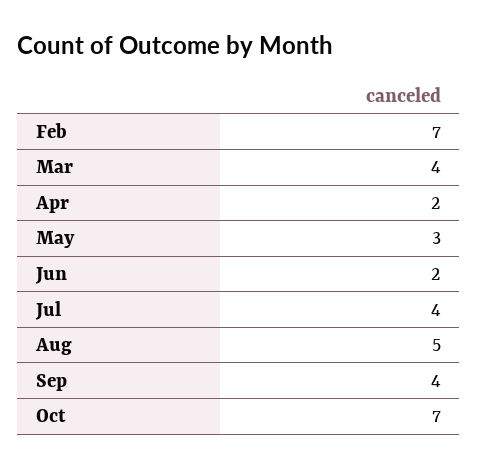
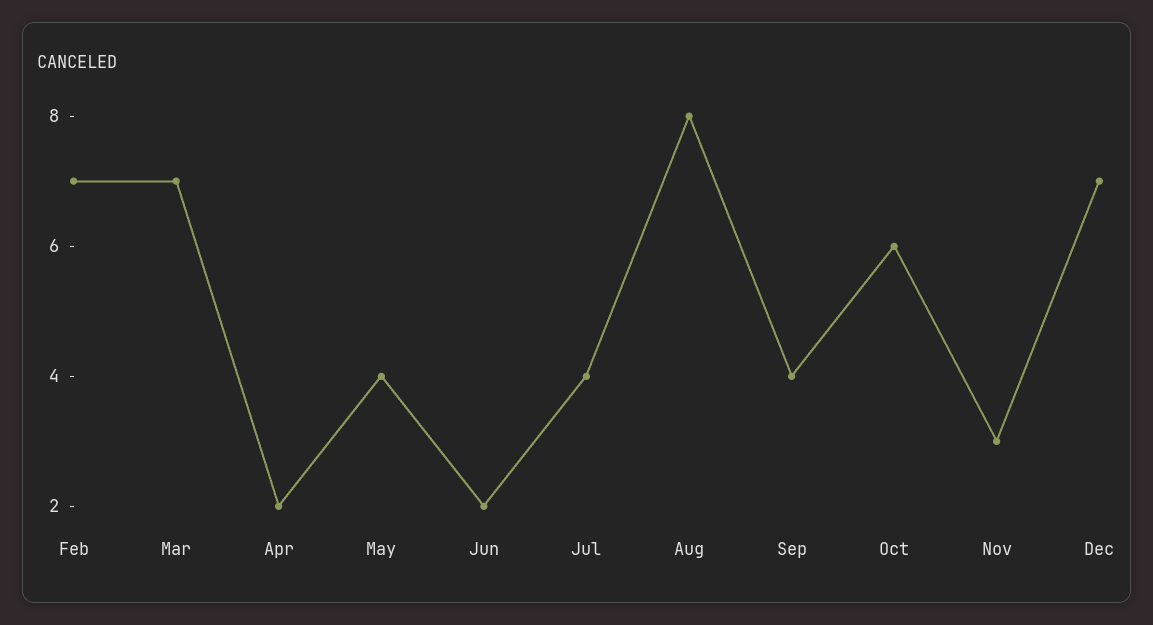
Mar: 4 -> 7
May: 3 -> 4
Aug: 5 -> 8
Oct: 7 -> 6
Nov: none -> 3
Dec: none -> 7

